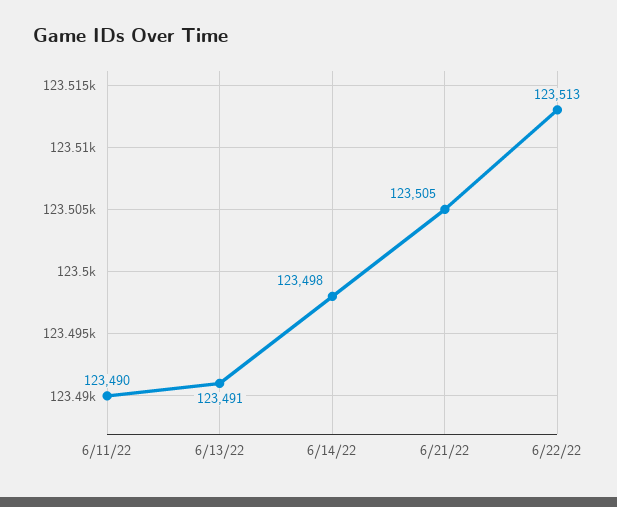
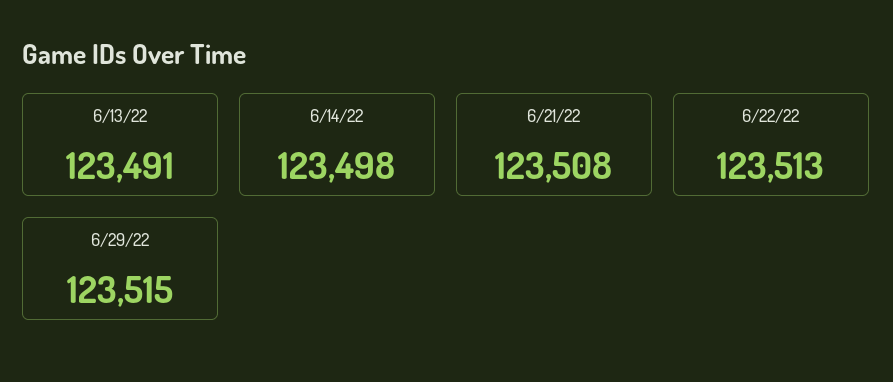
6/11/22: 123490 -> none
6/21/22: 123505 -> 123508
6/29/22: none -> 123515

